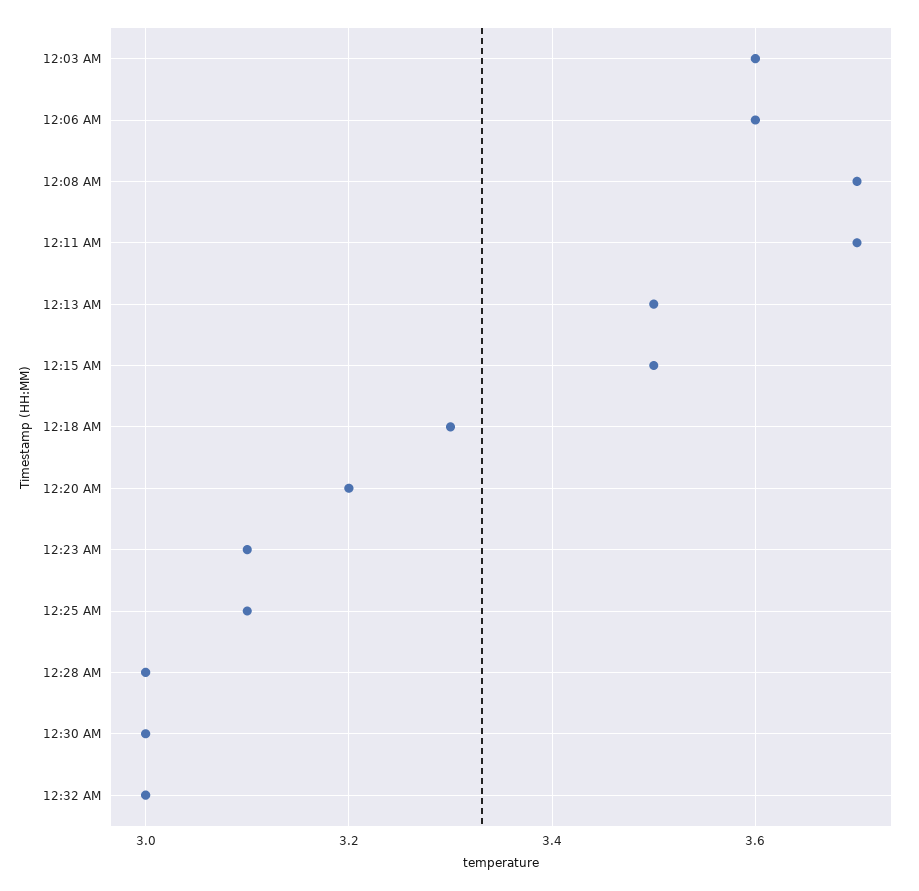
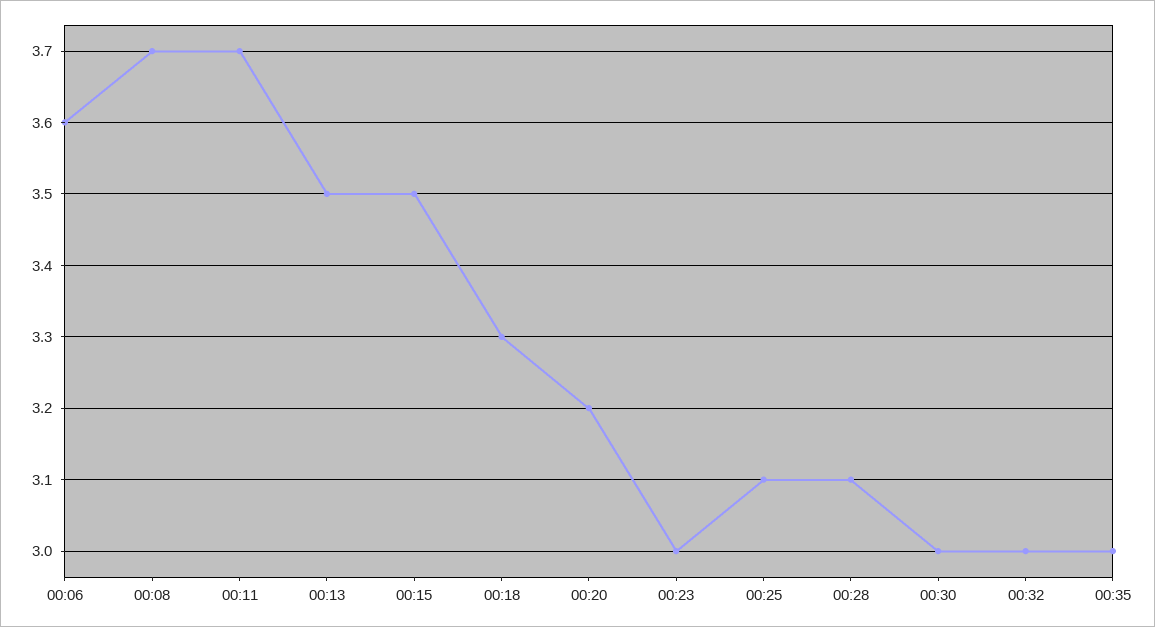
12:03 AM: 3.6 -> none
12:23 AM: 3.1 -> 3
12:28 AM: 3 -> 3.1
00:35: none -> 3

